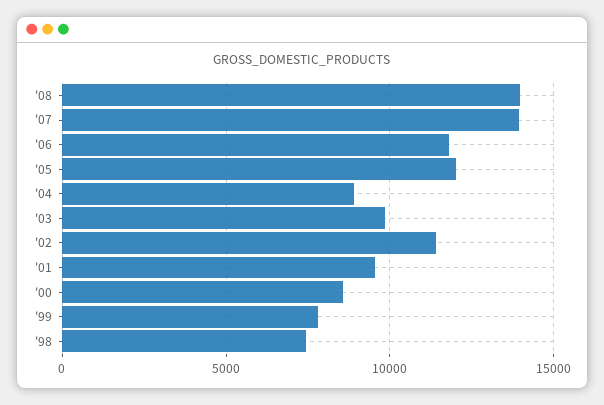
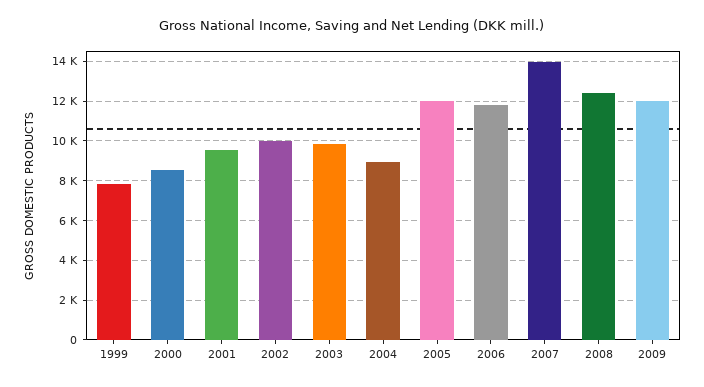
'08: 14000 -> 12500
'02: 11500 -> 10000
'98: 7500 -> none
2009: none -> 12000

